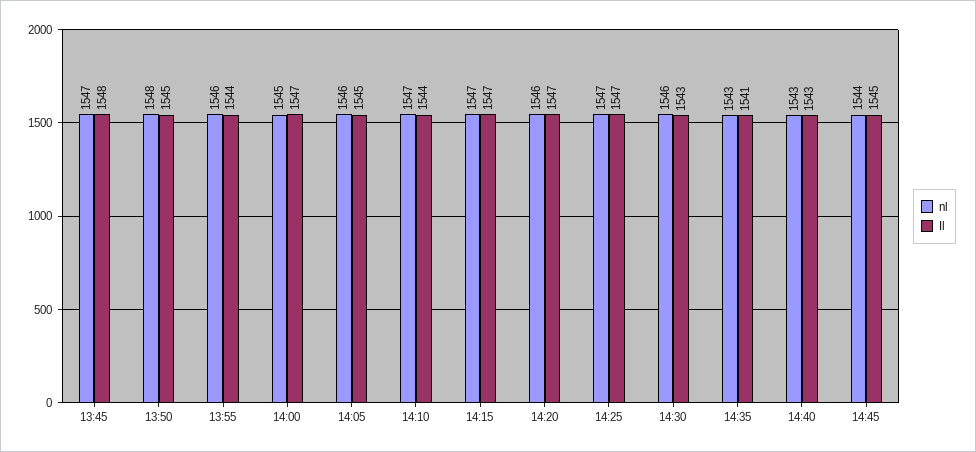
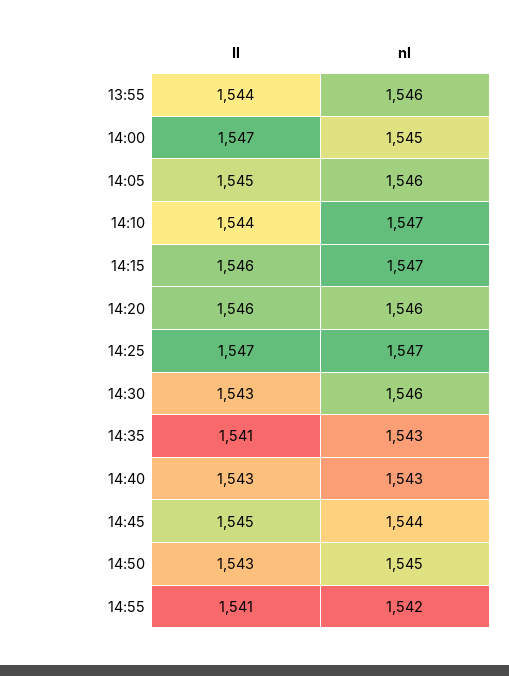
nl, 13:45: 1547 -> none
Il, 13:45: 1548 -> none
nl, 13:50: 1548 -> none
Il, 13:50: 1545 -> none
Il, 14:15: 1547 -> 1546
Il, 14:20: 1547 -> 1546
Il, 14:50: none -> 1543
nl, 14:50: none -> 1545
Il, 14:55: none -> 1541
nl, 14:55: none -> 1542

